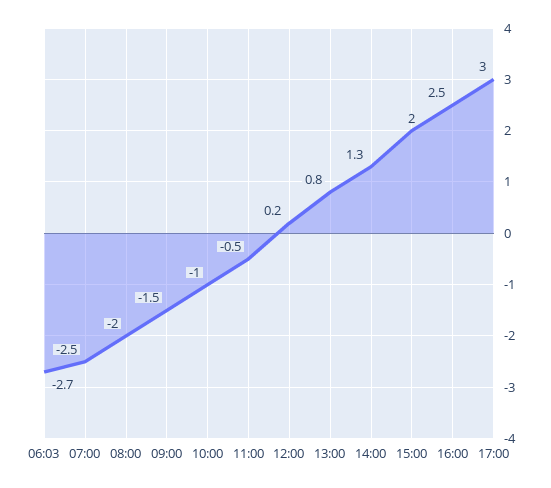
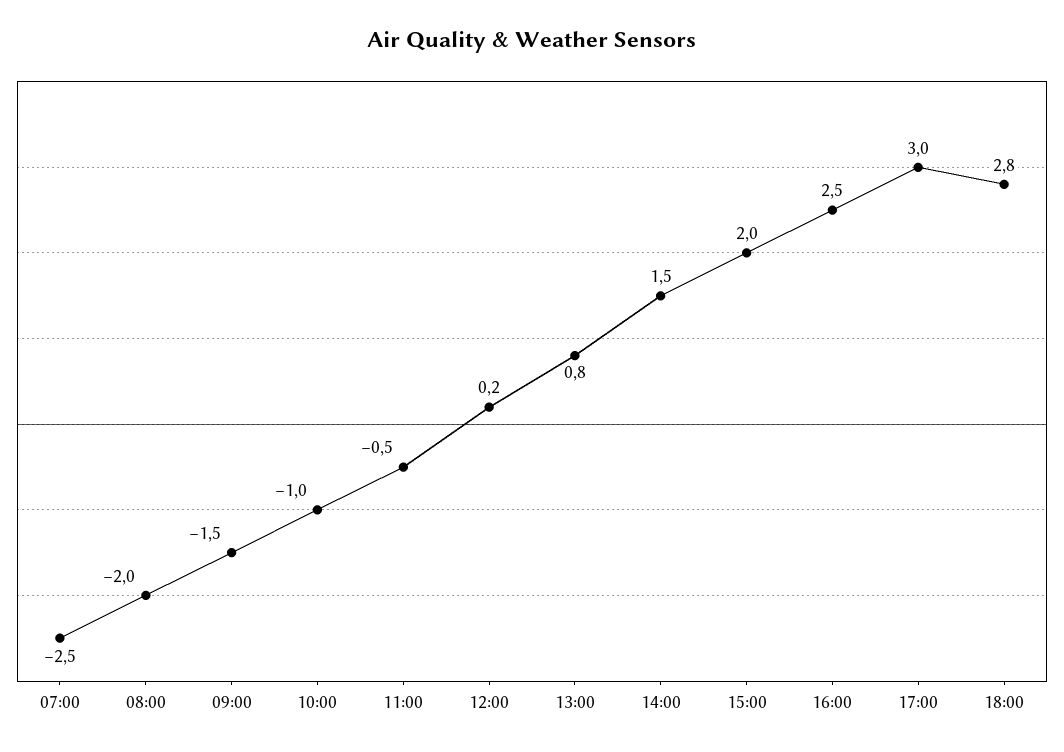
06:03: -2.7 -> none
14:00: 1.3 -> 1.5
18:00: none -> 2.8

